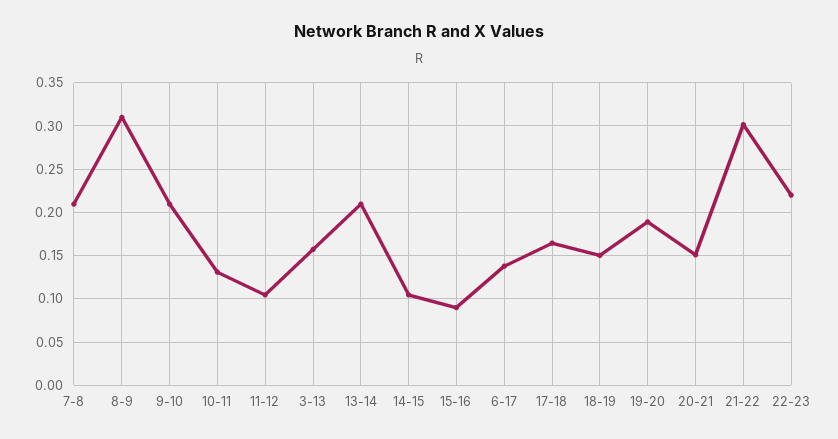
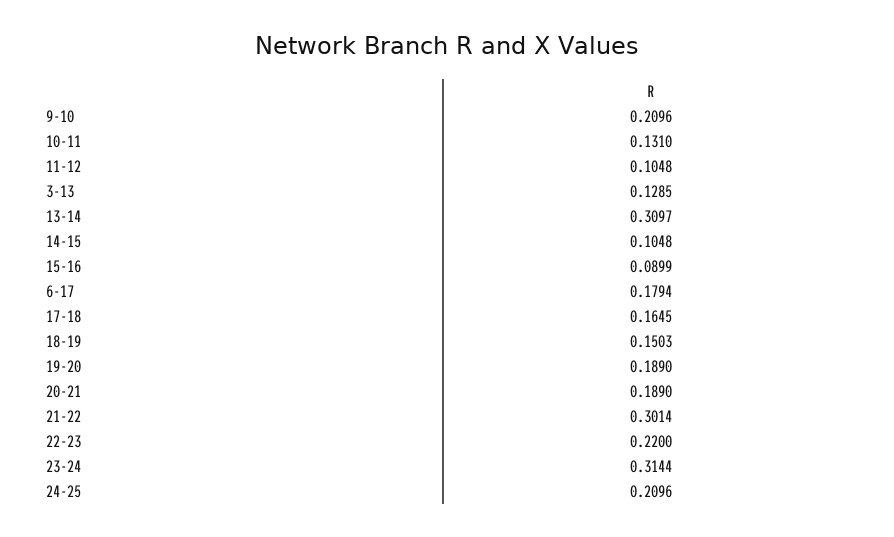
7-8: 0.21 -> none
8-9: 0.31 -> none
3-13: 0.16 -> 0.1285
13-14: 0.21 -> 0.3097
6-17: 0.14 -> 0.1794
20-21: 0.15 -> 0.189
23-24: none -> 0.3144
24-25: none -> 0.2096

